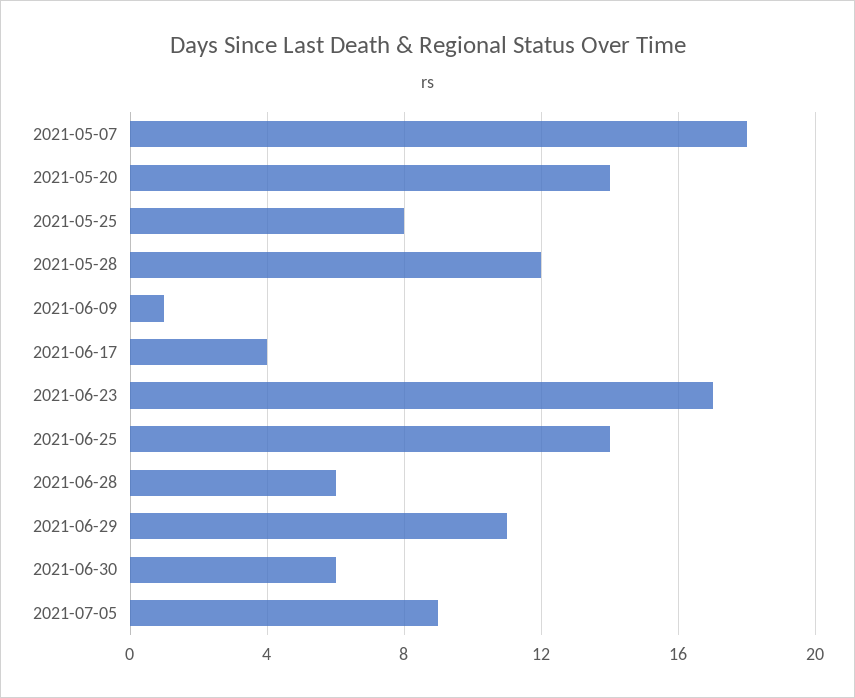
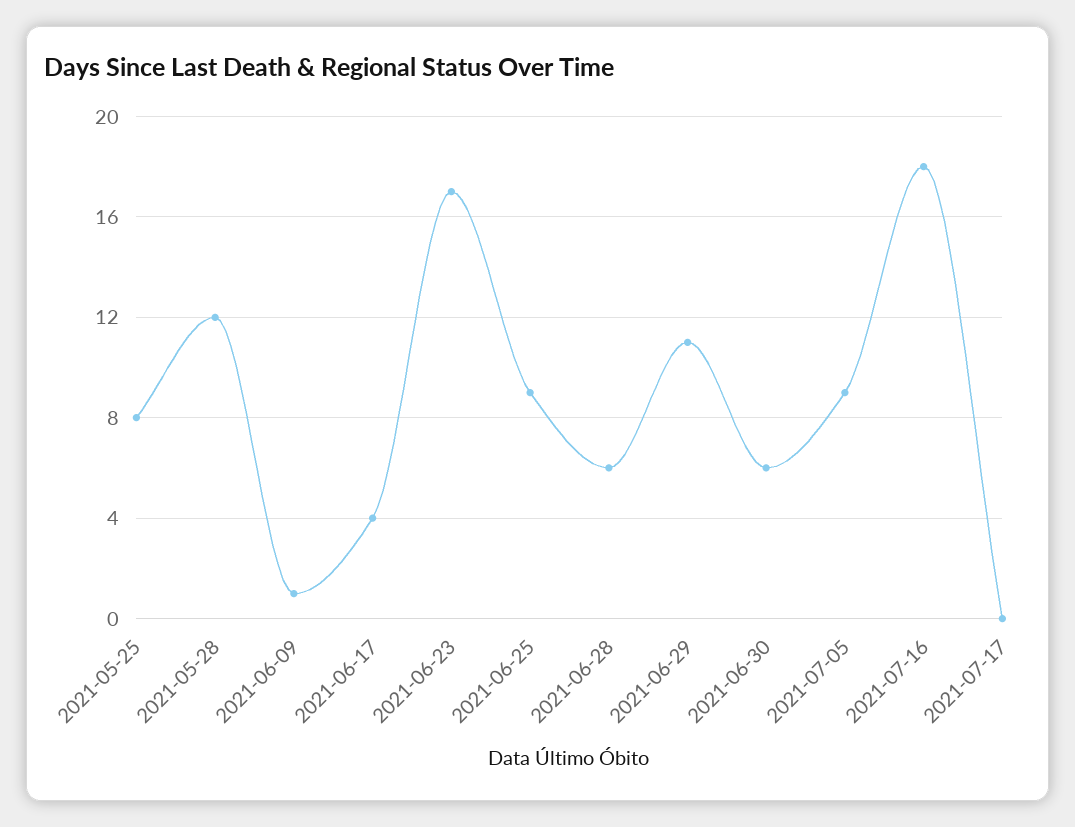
2021-05-07: 18 -> none
2021-05-20: 14 -> none
2021-06-25: 14 -> 9
2021-07-16: none -> 18
2021-07-17: none -> 0

